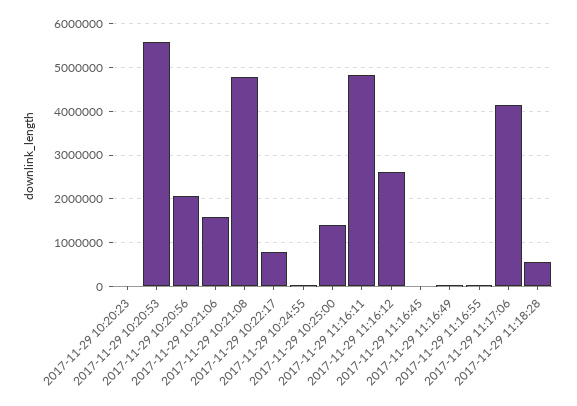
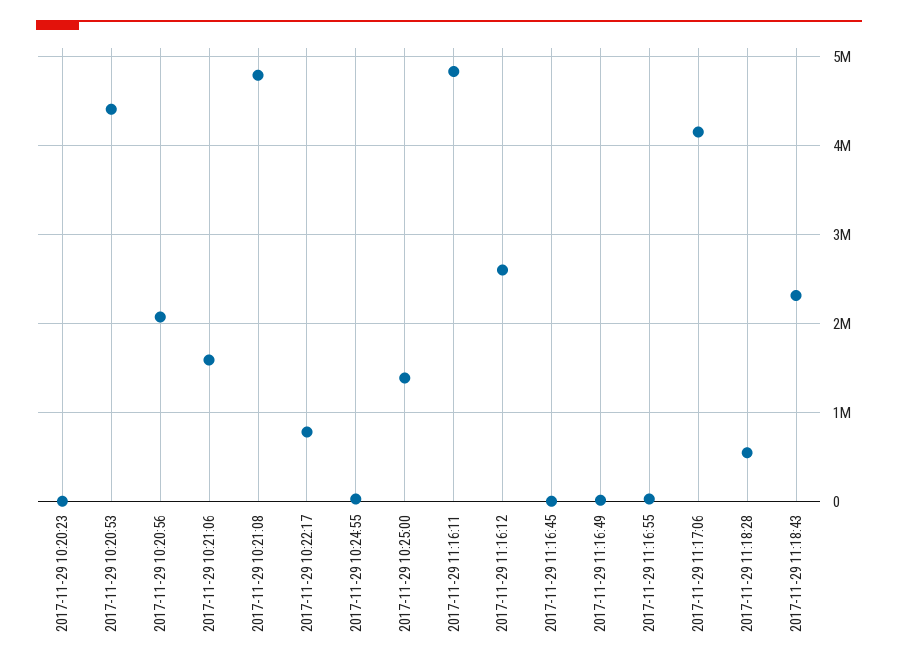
2017-11-29 10:20:53: 5600000 -> 4400000
2017-11-29 11:18:43: none -> 2300000

